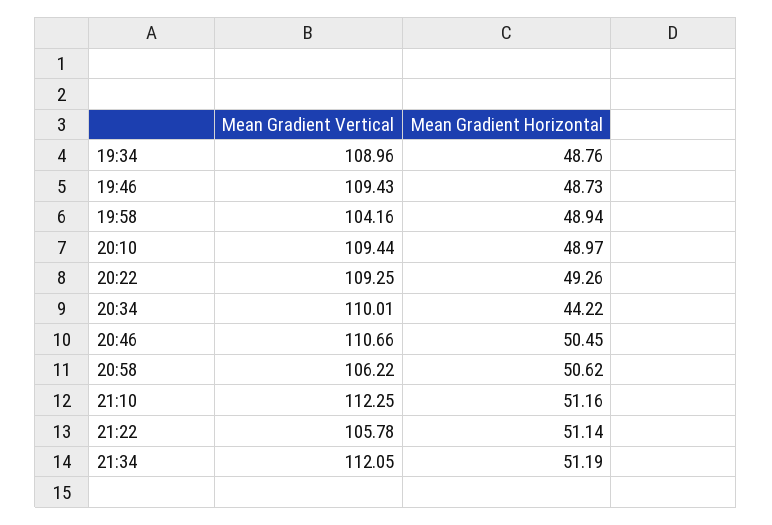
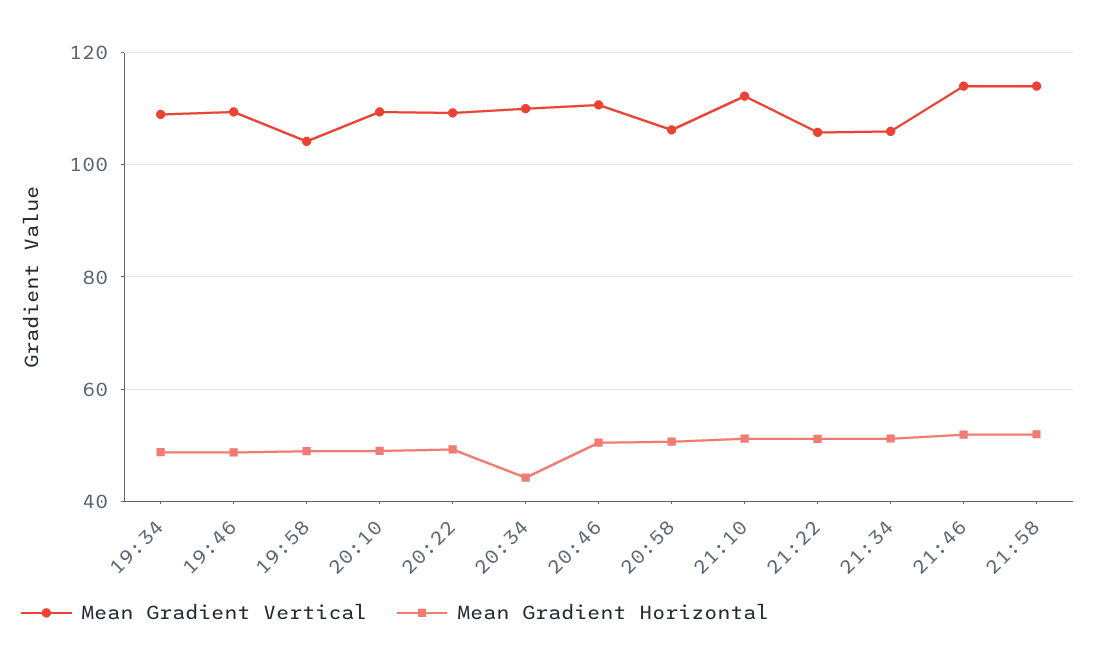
Mean Gradient Vertical, 21:34: 112.05 -> 106
Mean Gradient Vertical, 21:46: none -> 114
Mean Gradient Horizontal, 21:46: none -> 52
Mean Gradient Vertical, 21:58: none -> 114
Mean Gradient Horizontal, 21:58: none -> 52

